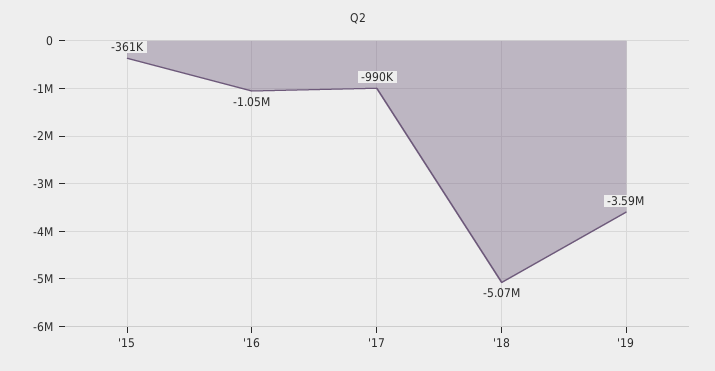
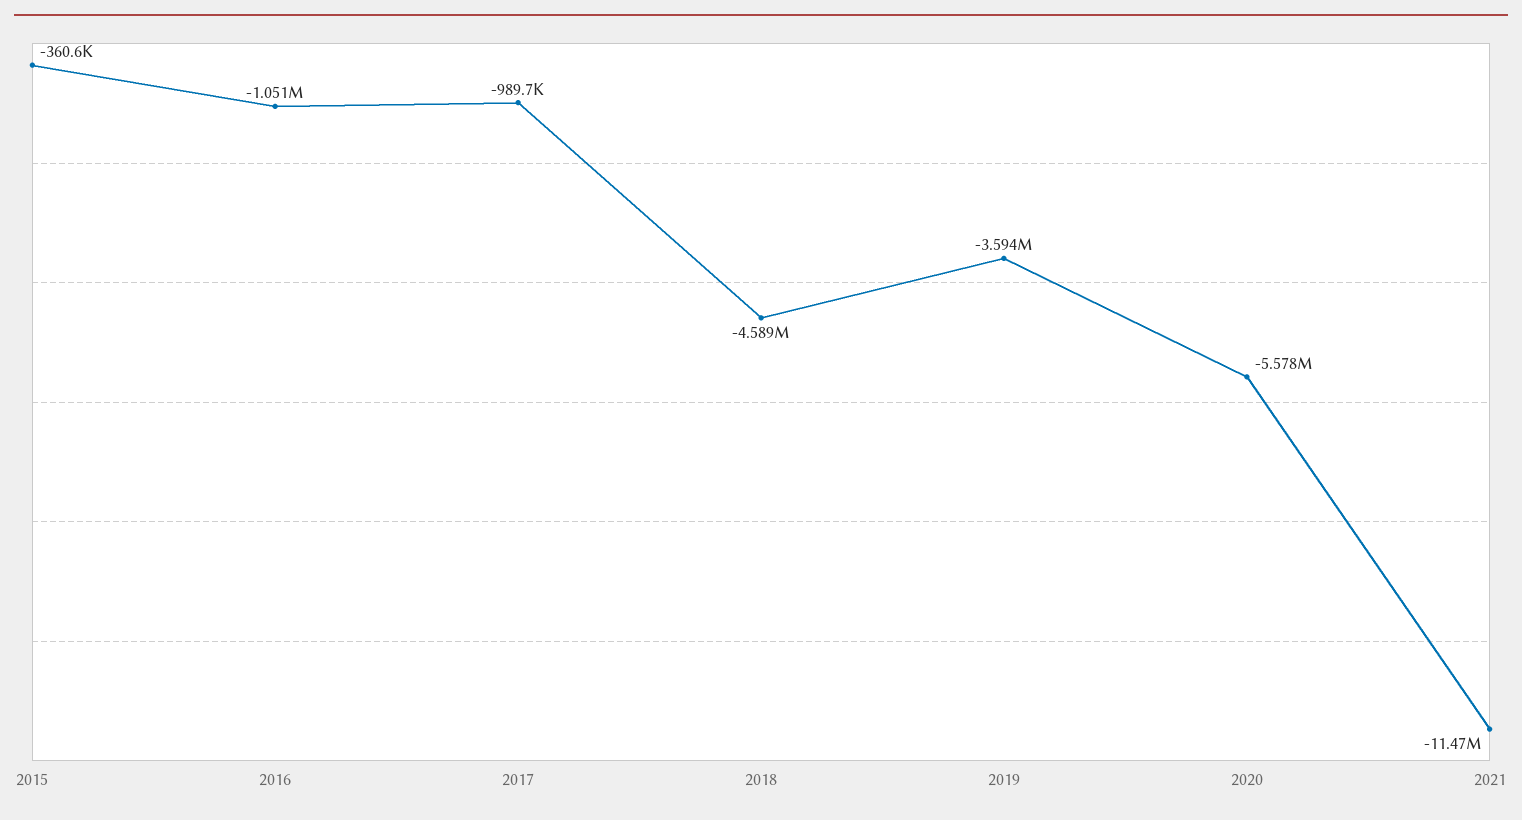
'18: -5070000 -> -4589000
2020: none -> -5578000
2021: none -> -11470000

